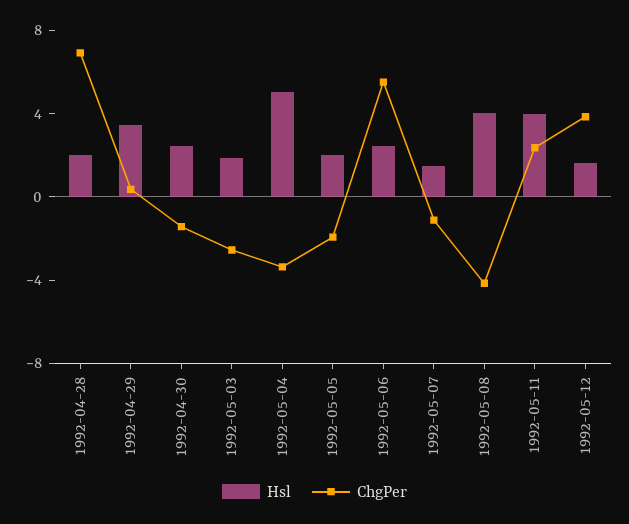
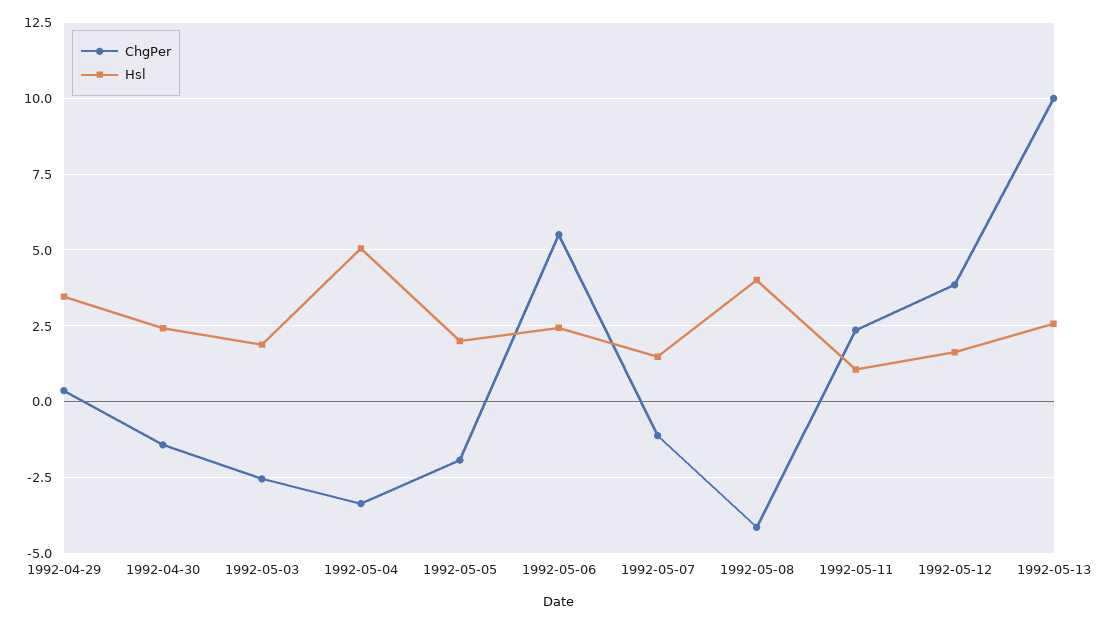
Hsl, 1992-04-28: 2 -> none
ChgPer, 1992-04-28: 7 -> none
Hsl, 1992-05-11: 4 -> 1
ChgPer, 1992-05-13: none -> 10
Hsl, 1992-05-13: none -> 2.5

